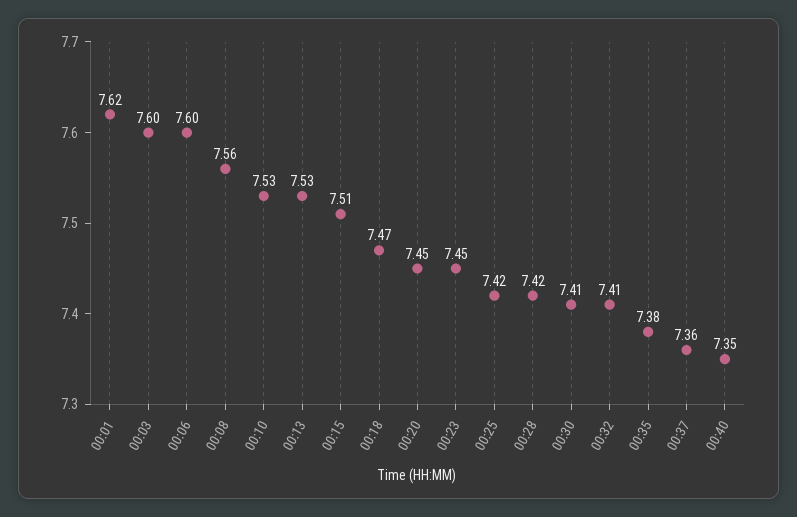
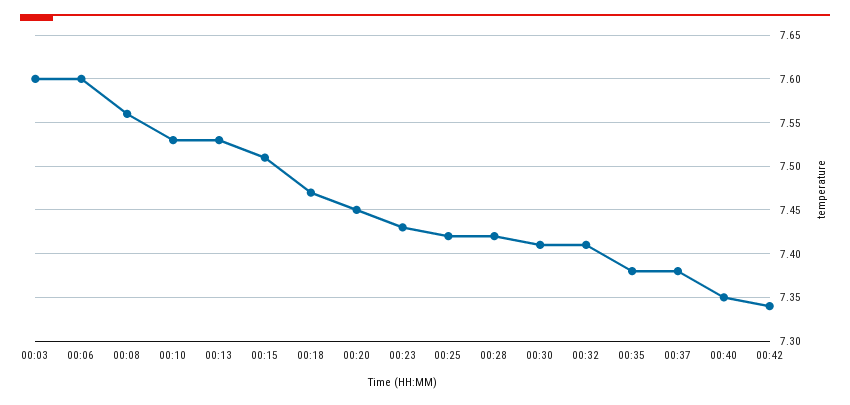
00:01: 7.62 -> none
00:23: 7.45 -> 7.43
00:37: 7.36 -> 7.38
00:42: none -> 7.34

